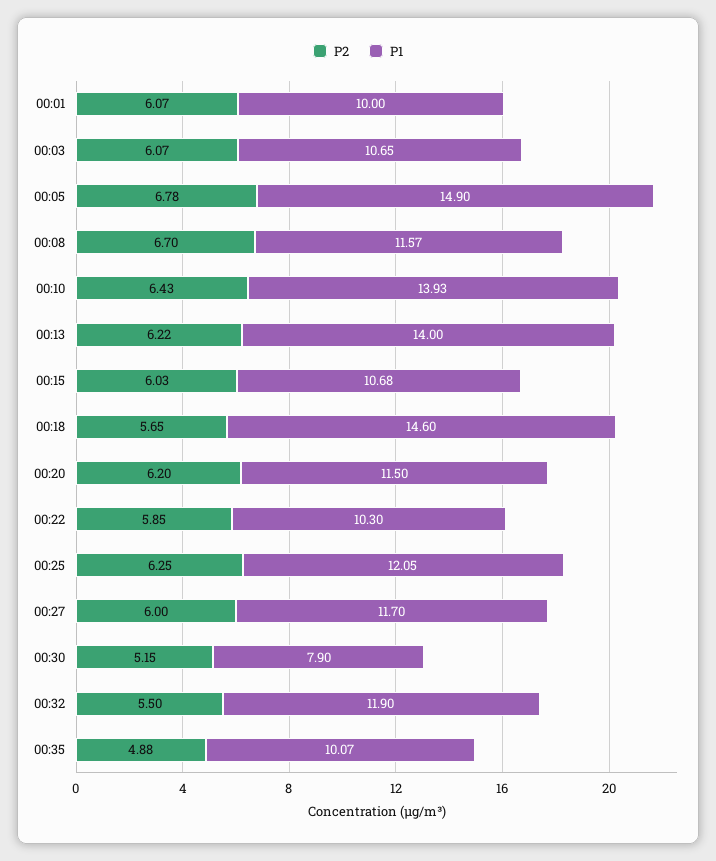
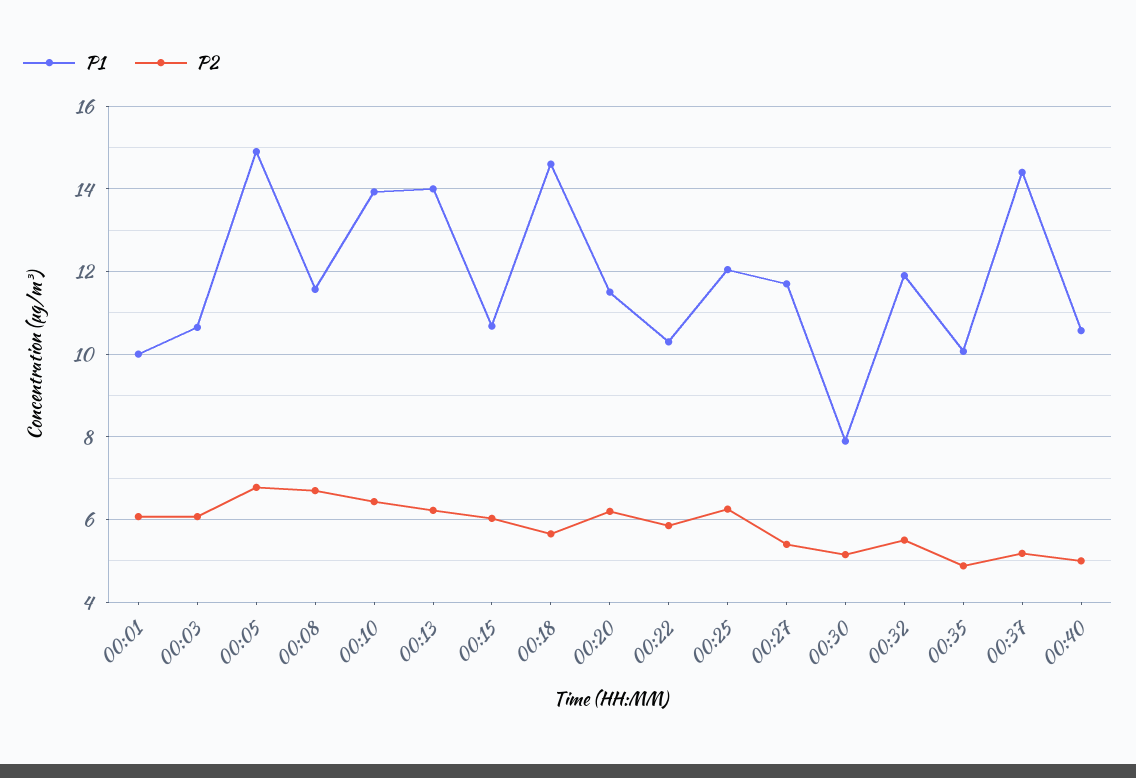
P2, 00:27: 6 -> 5.4
P1, 00:37: none -> 14.4
P2, 00:37: none -> 5.2
P1, 00:40: none -> 10.6
P2, 00:40: none -> 5

